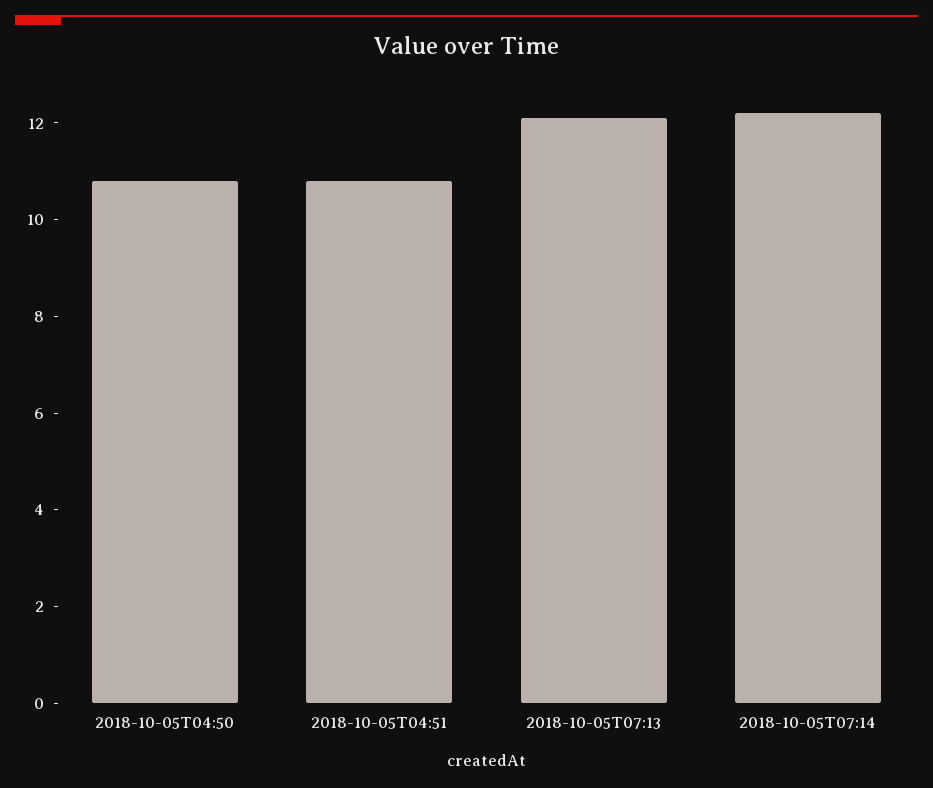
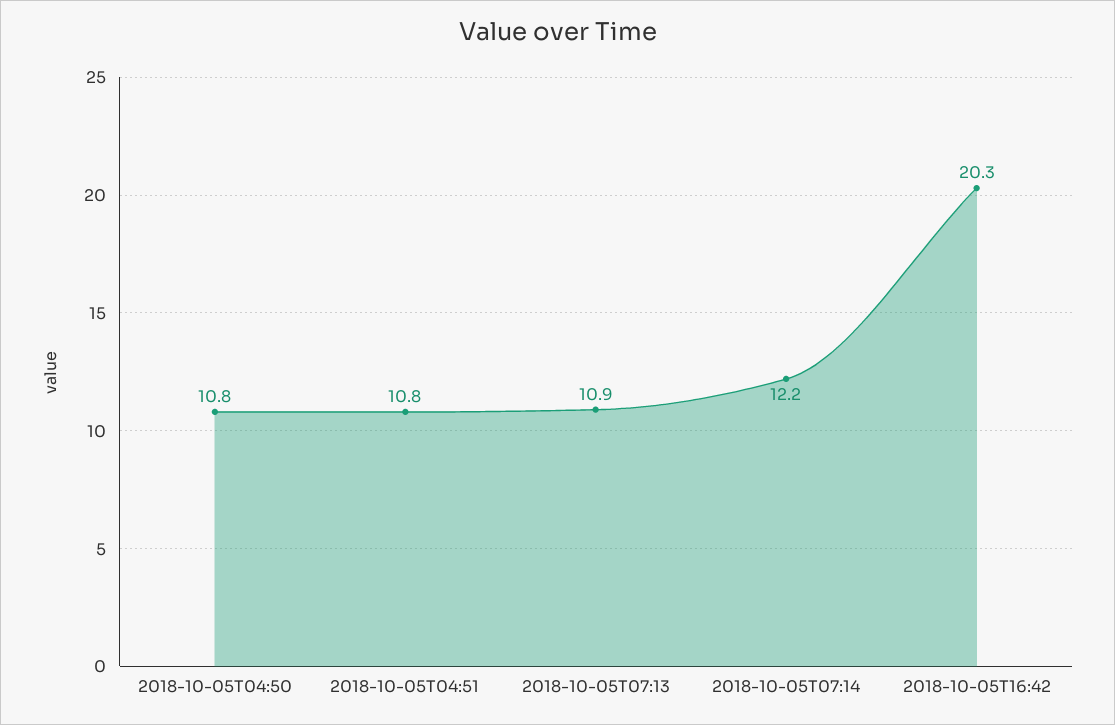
2018-10-05T07:13: 12 -> 10.9
2018-10-05T16:42: none -> 20.3

